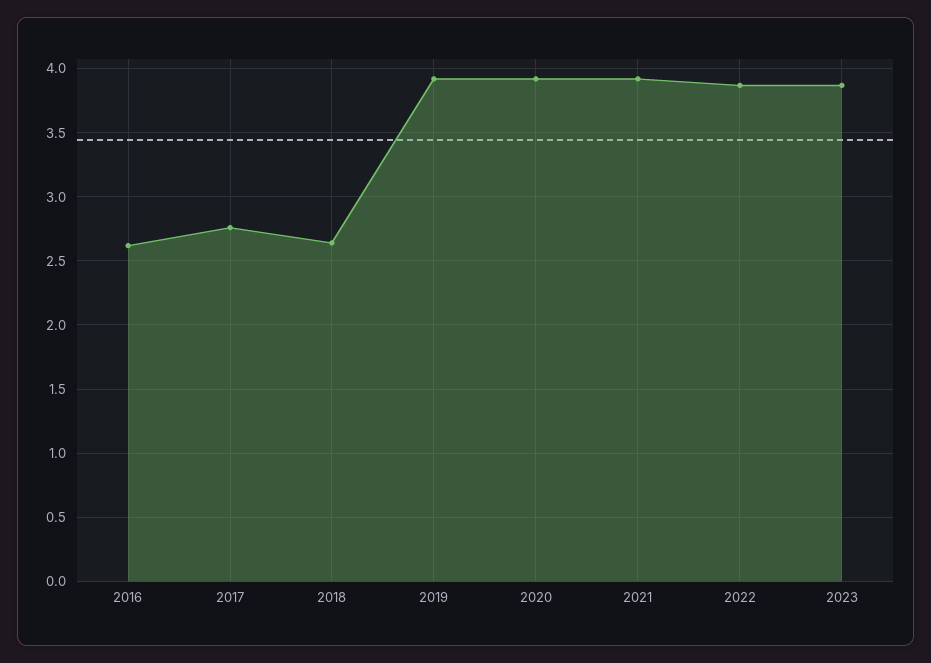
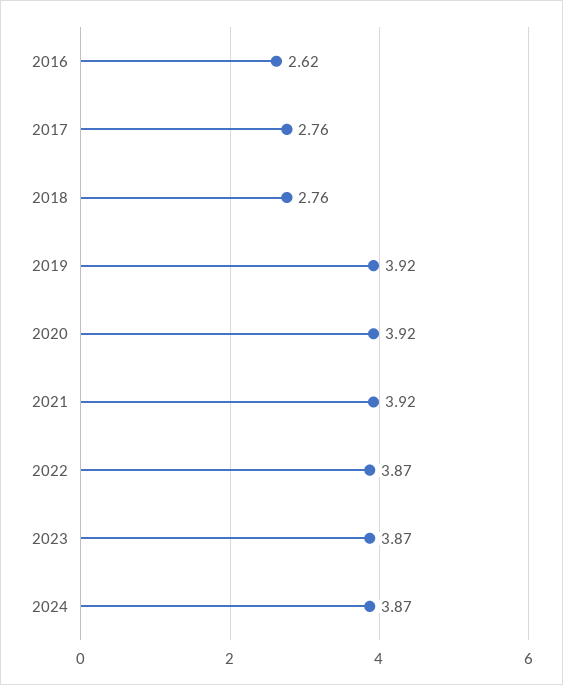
2018: 2.65 -> 2.76
2024: none -> 3.87

